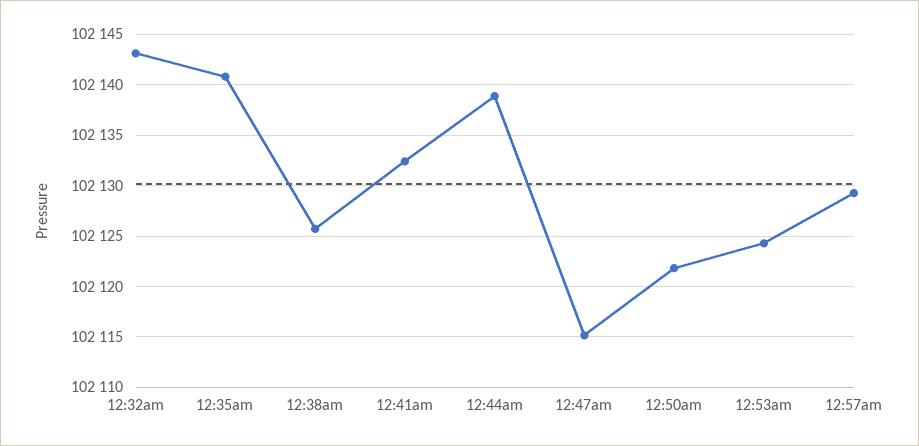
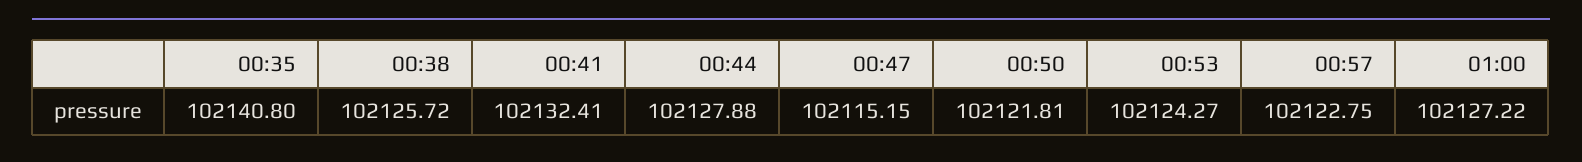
12:32am: 102143 -> none
12:44am: 102139 -> 102127.88
12:57am: 102129 -> 102122.75
01:00: none -> 102127.22

